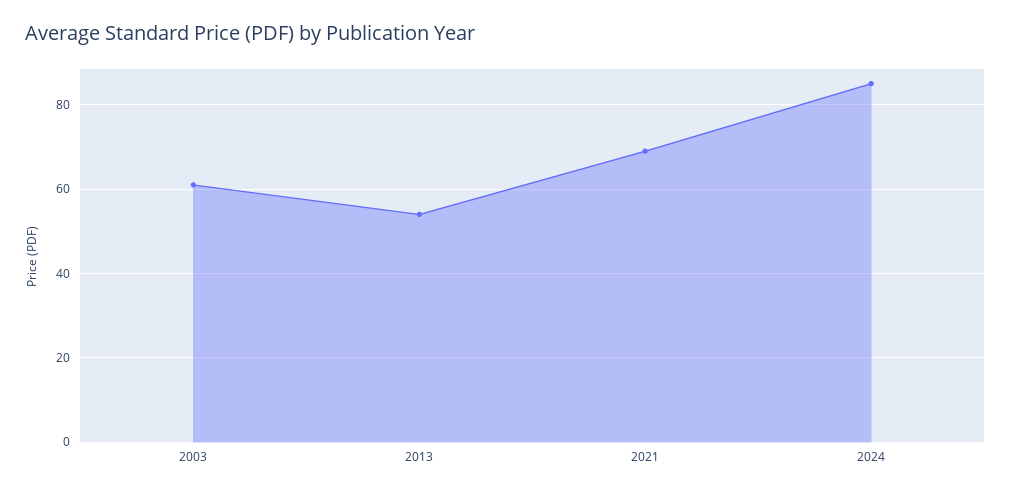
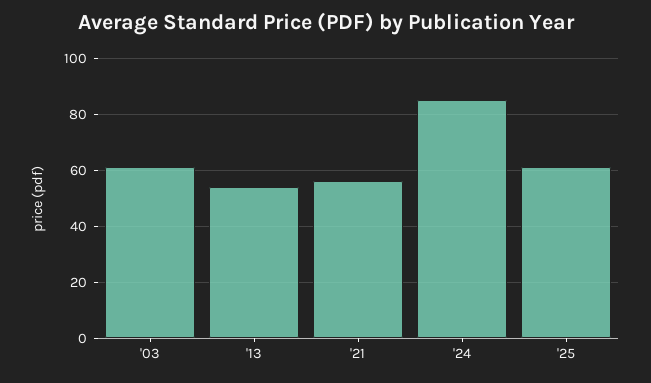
2021: 70 -> 55
'25: none -> 60

